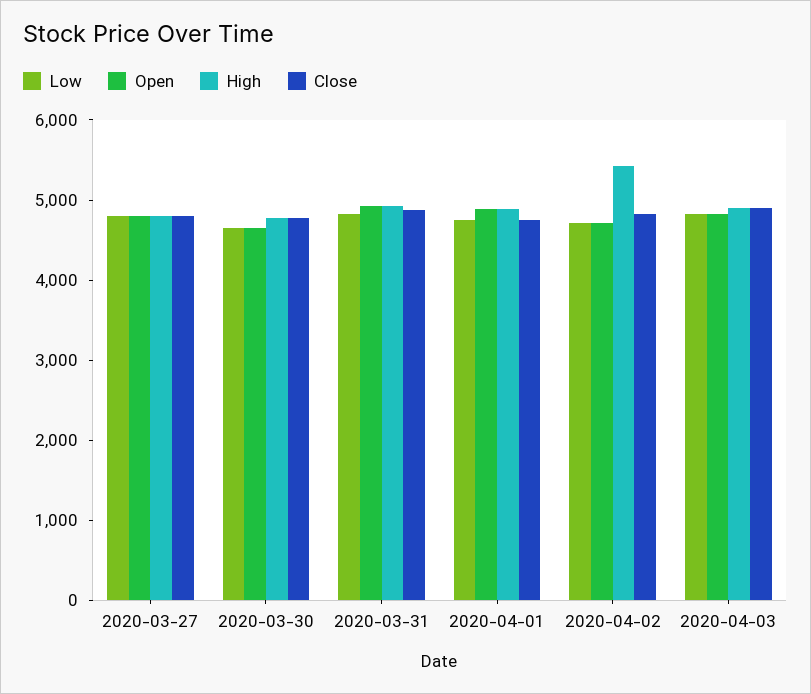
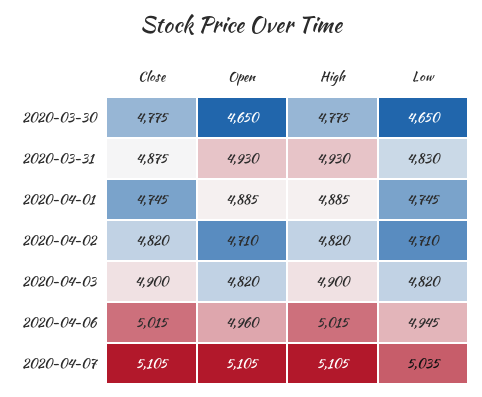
Low, 2020-03-27: 4800 -> none
Open, 2020-03-27: 4800 -> none
High, 2020-03-27: 4800 -> none
Close, 2020-03-27: 4800 -> none
High, 2020-04-02: 5400 -> 4820
Close, 2020-04-06: none -> 5015
Open, 2020-04-06: none -> 4960
High, 2020-04-06: none -> 5015
Low, 2020-04-06: none -> 4945
Close, 2020-04-07: none -> 5105
Open, 2020-04-07: none -> 5105
High, 2020-04-07: none -> 5105
Low, 2020-04-07: none -> 5035

